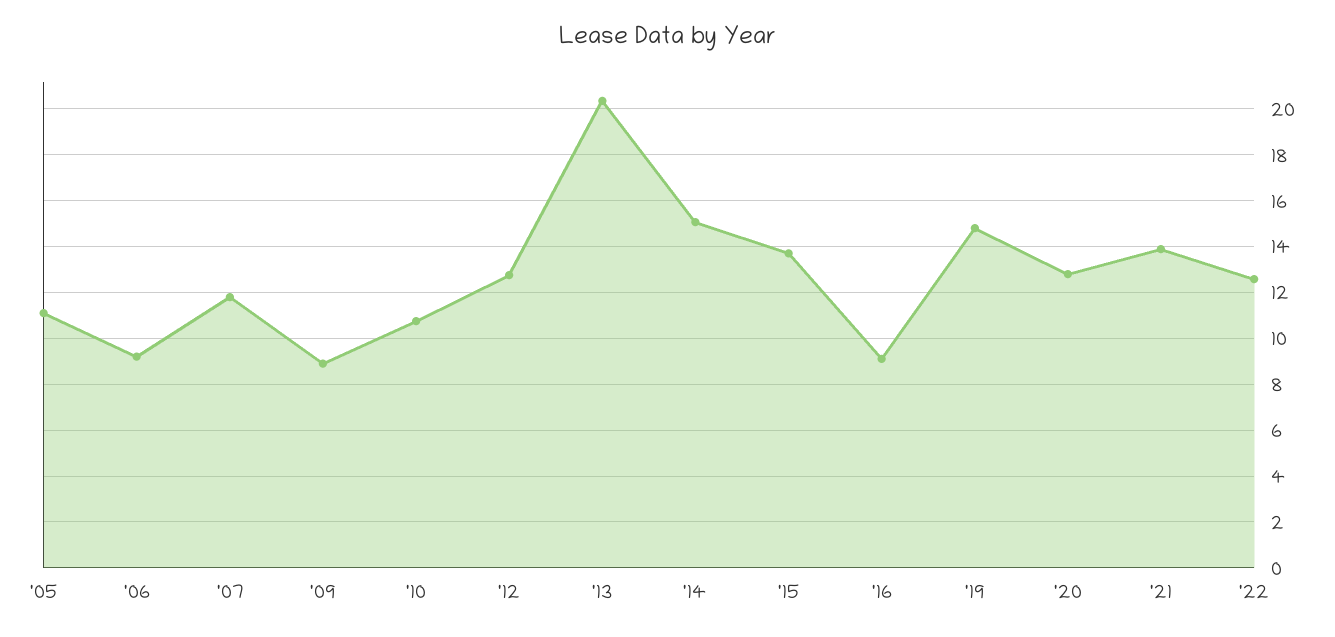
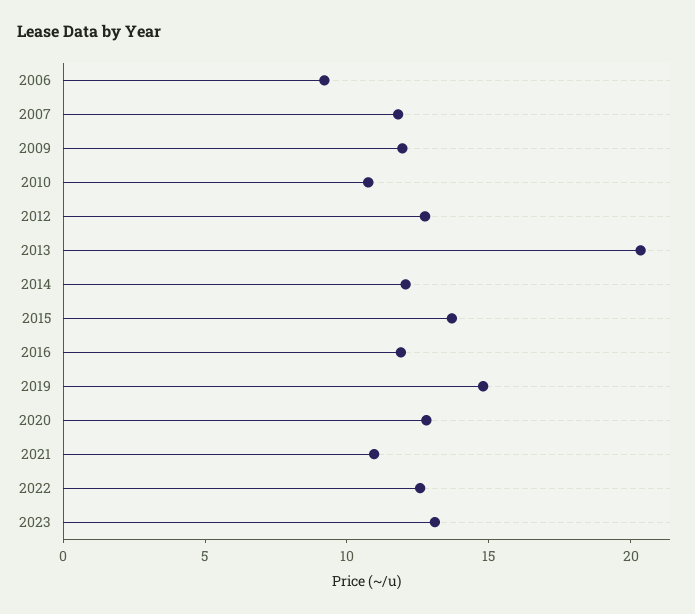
'05: 11 -> none
'09: 9 -> 12
'14: 15 -> 12
'16: 9 -> 12
'21: 14 -> 11
2023: none -> 13

